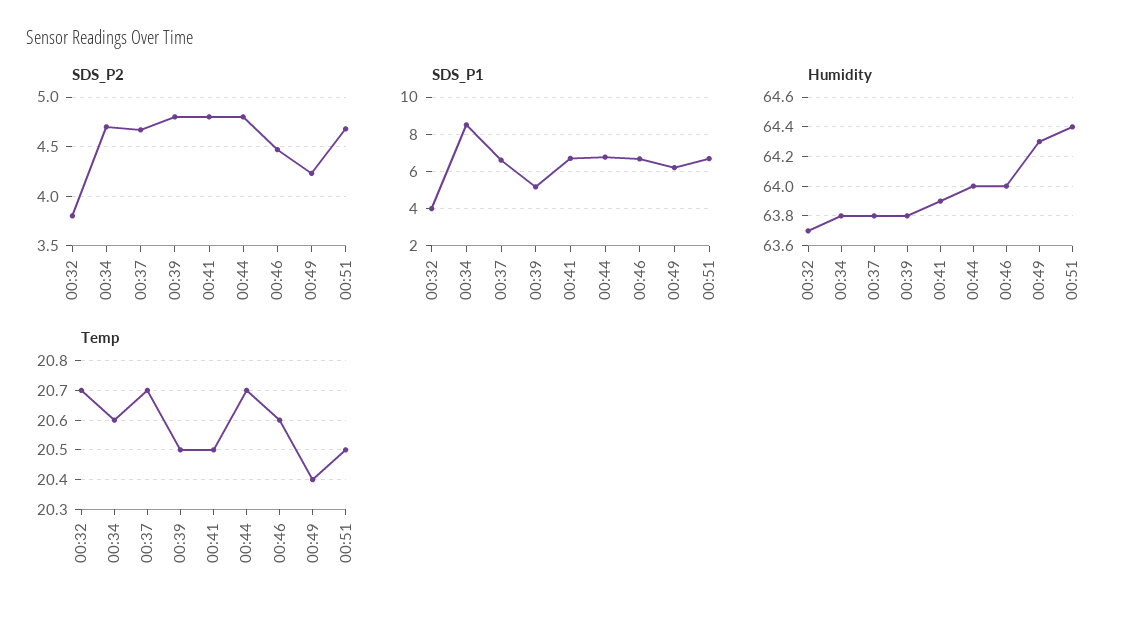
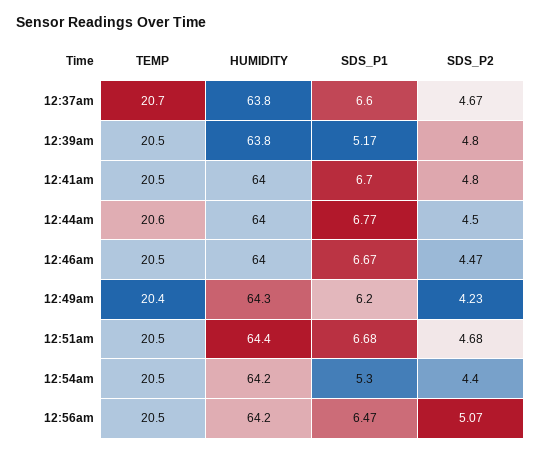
SDS_P2, 00:32: 3.8 -> none
SDS_P2, 00:34: 4.7 -> none
SDS_P2, 00:44: 4.8 -> 4.5
SDS_P1, 00:32: 4 -> none
SDS_P1, 00:34: 8.5 -> none
Humidity, 00:32: 63.7 -> none
Humidity, 00:34: 63.8 -> none
Humidity, 00:41: 63.9 -> 64
Temp, 00:32: 20.7 -> none
Temp, 00:34: 20.6 -> none
Temp, 00:44: 20.7 -> 20.6
Temp, 00:46: 20.6 -> 20.5
Temp, 12:54am: none -> 20.5
Humidity, 12:54am: none -> 64.2
SDS_P1, 12:54am: none -> 5.3
SDS_P2, 12:54am: none -> 4.4
Temp, 12:56am: none -> 20.5
Humidity, 12:56am: none -> 64.2
SDS_P1, 12:56am: none -> 6.47
SDS_P2, 12:56am: none -> 5.07

